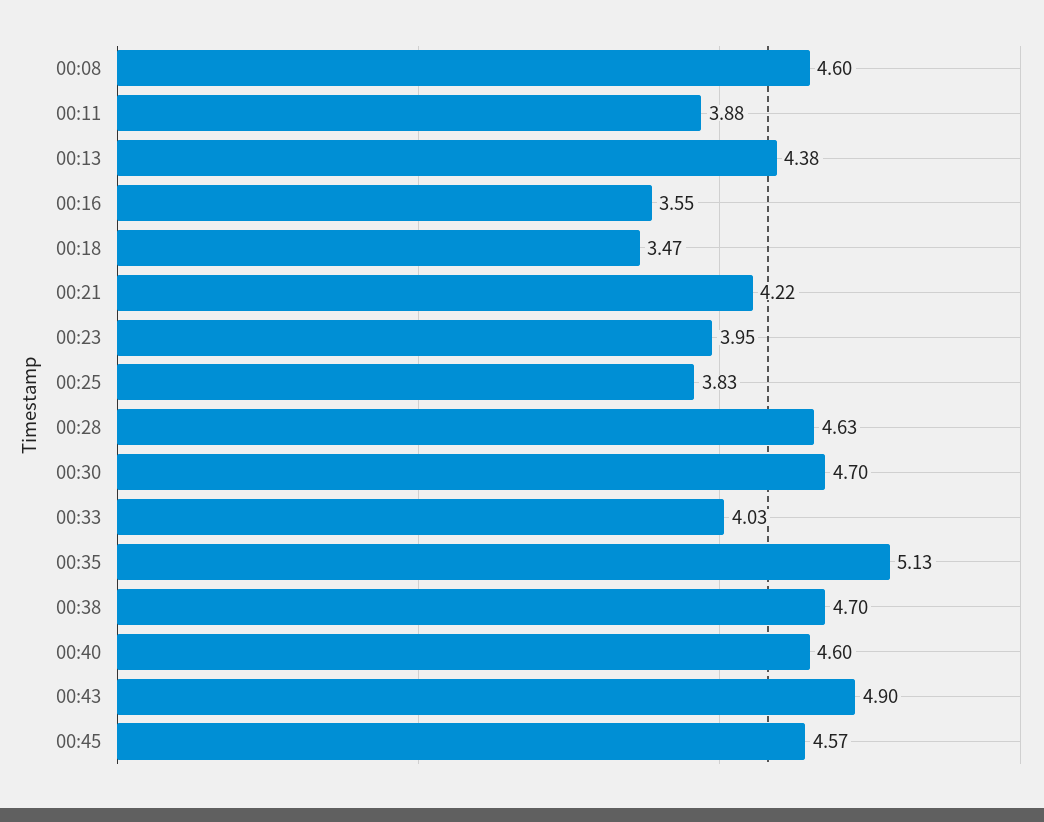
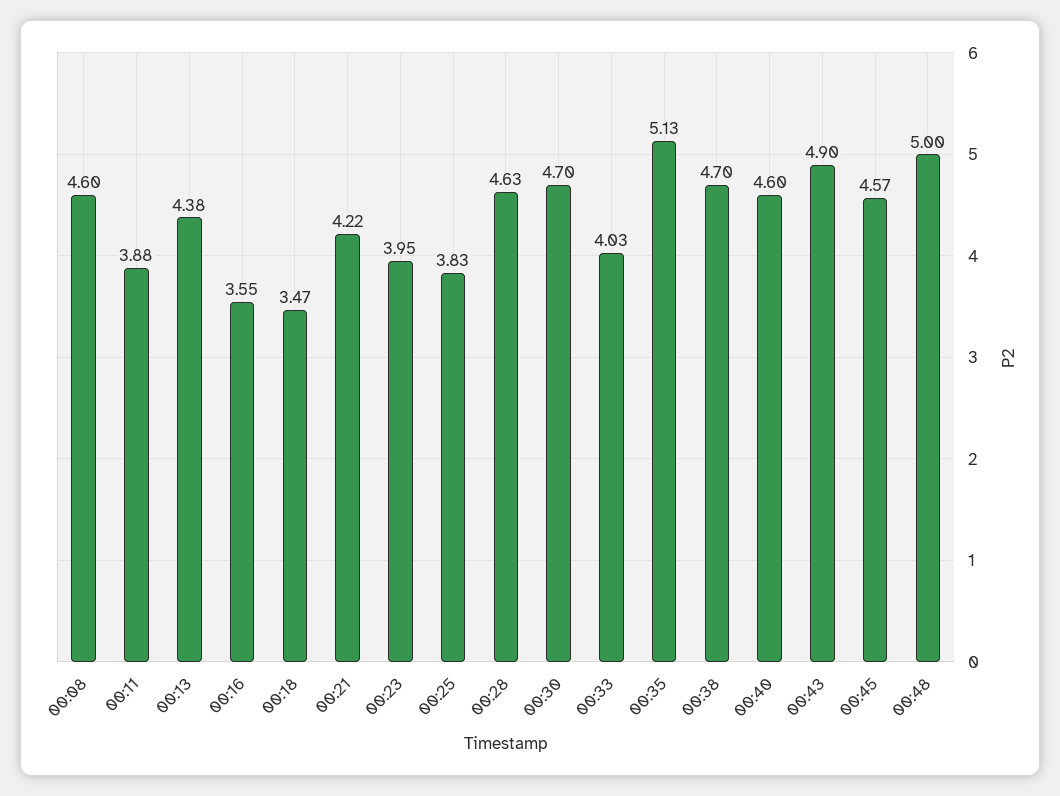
00:48: none -> 5

